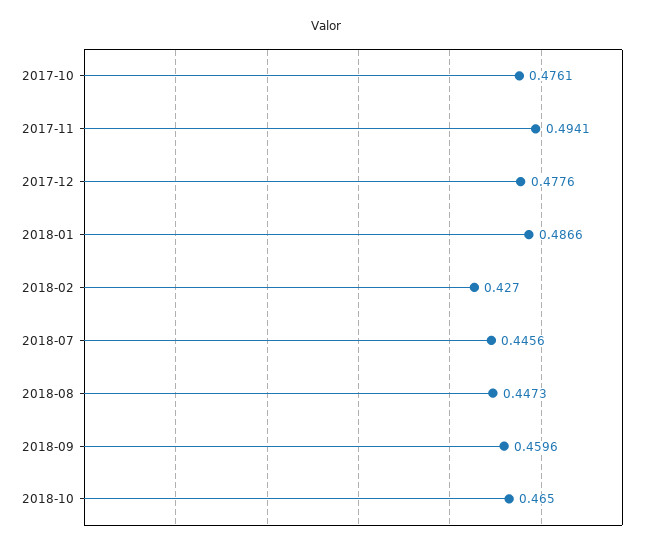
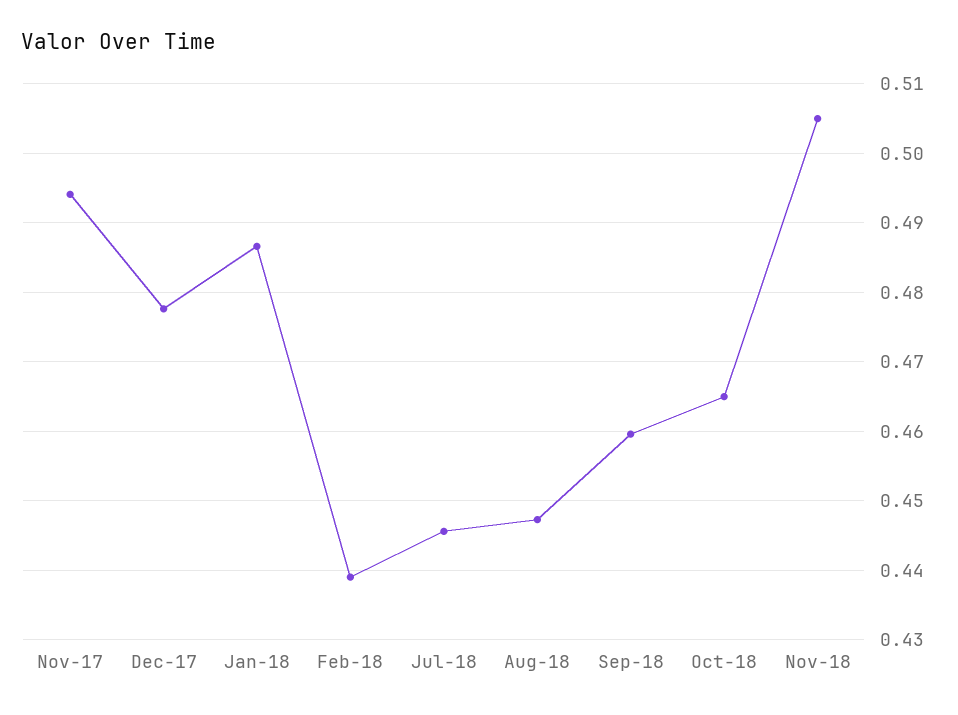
2017-10: 0.4761 -> none
2018-02: 0.427 -> 0.439
Nov-18: none -> 0.505

